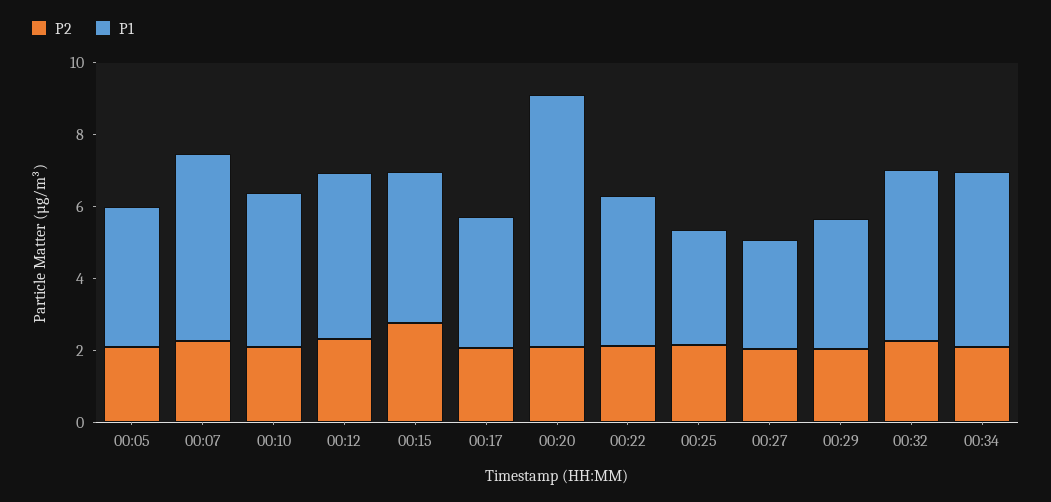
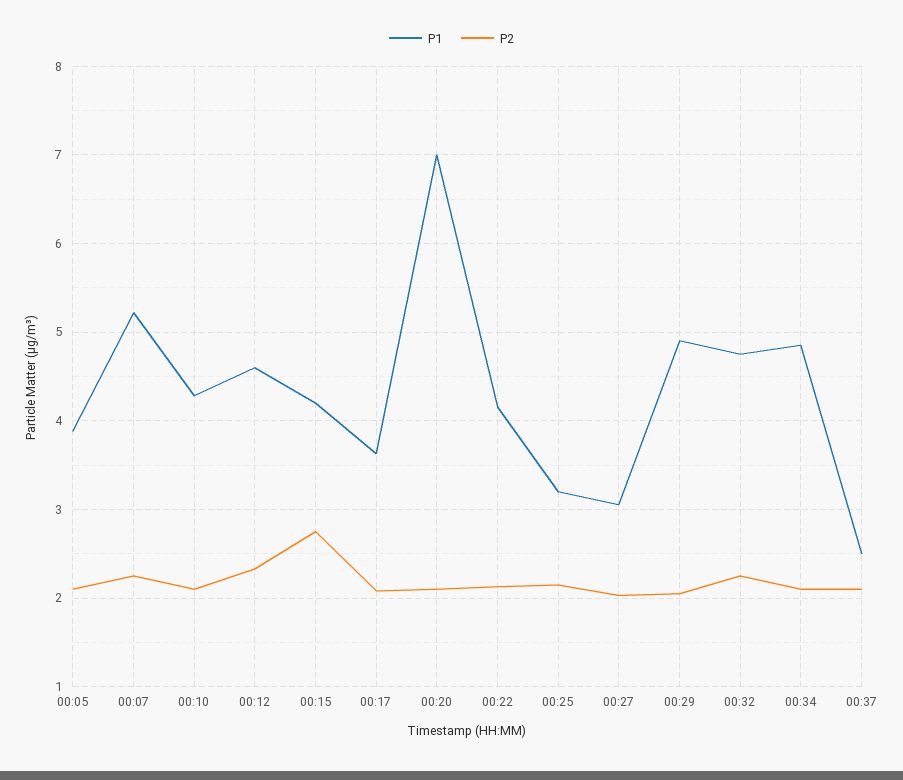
P1, 00:29: 3.5 -> 4.9
P1, 00:37: none -> 2.5
P2, 00:37: none -> 2.1

